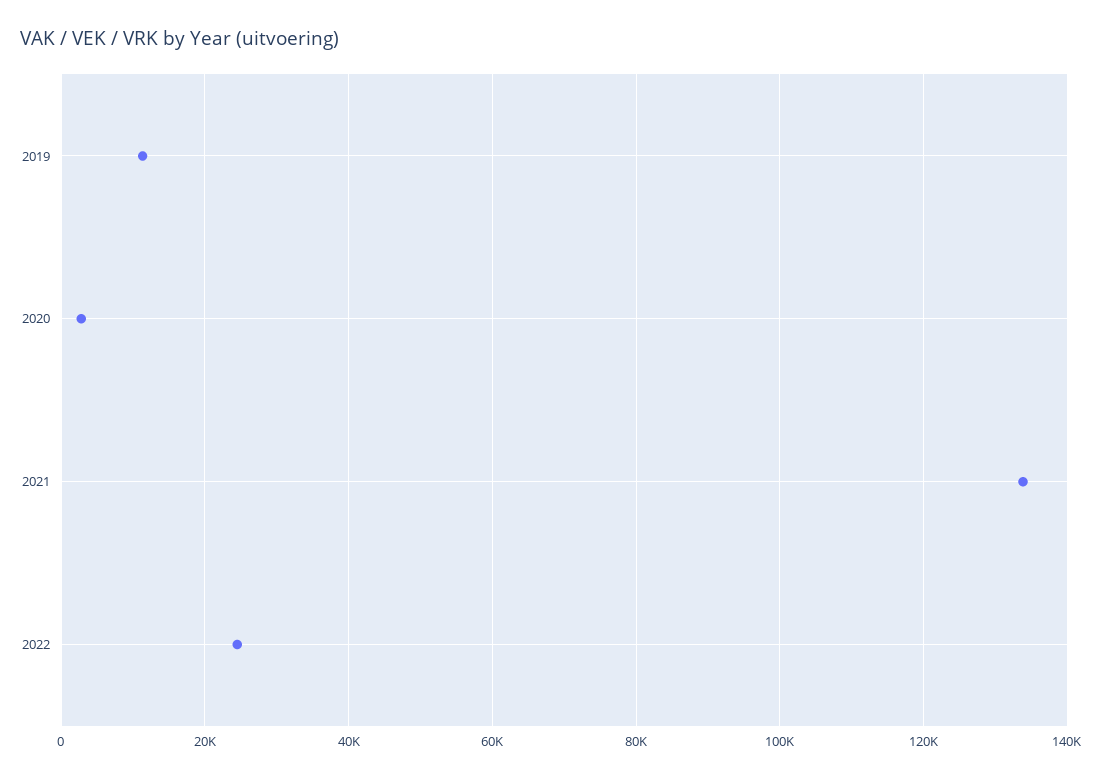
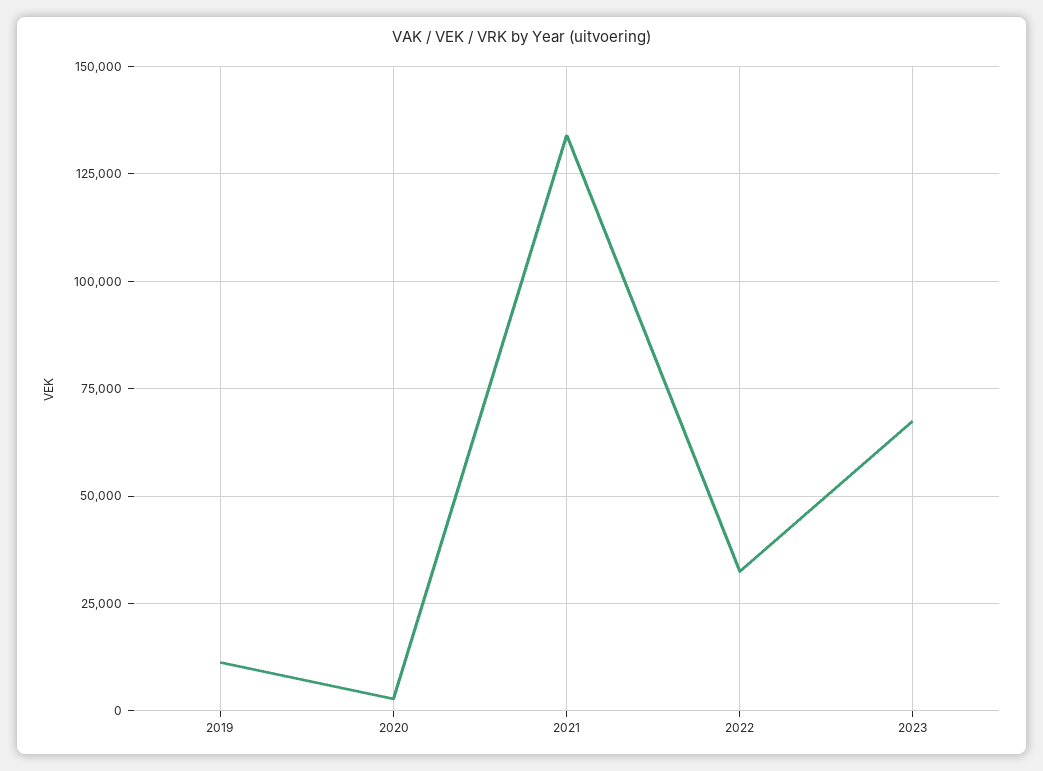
2022: 24000 -> 32500
2023: none -> 67500

